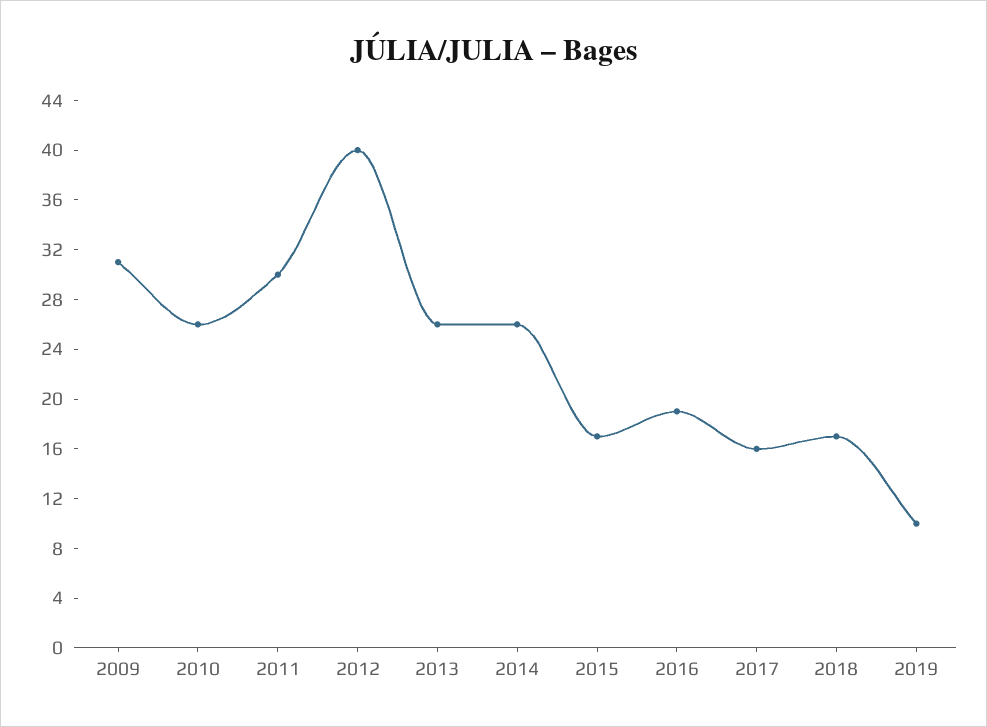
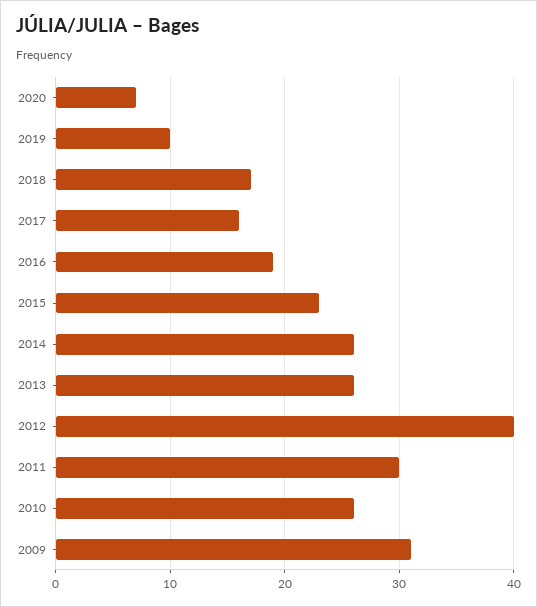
2015: 17 -> 23
2020: none -> 7

